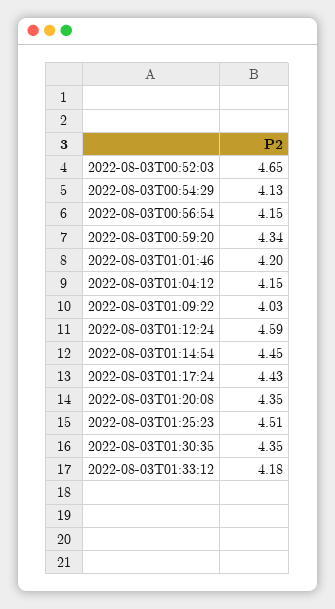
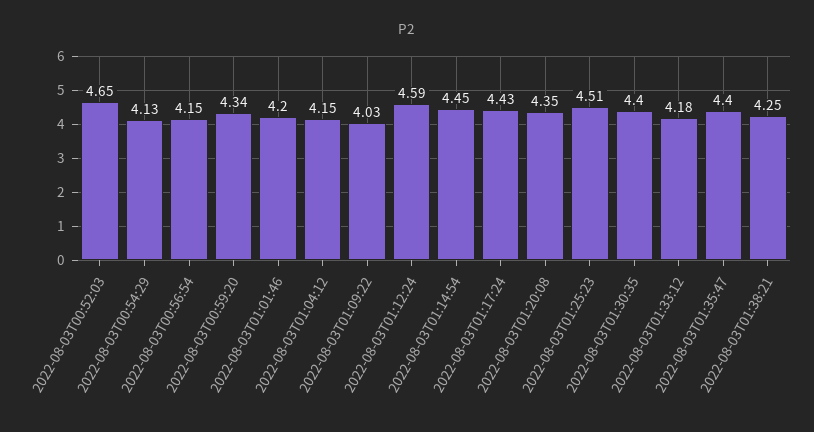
2022-08-03T01:30:35: 4.35 -> 4.4
2022-08-03T01:35:47: none -> 4.4
2022-08-03T01:38:21: none -> 4.25

